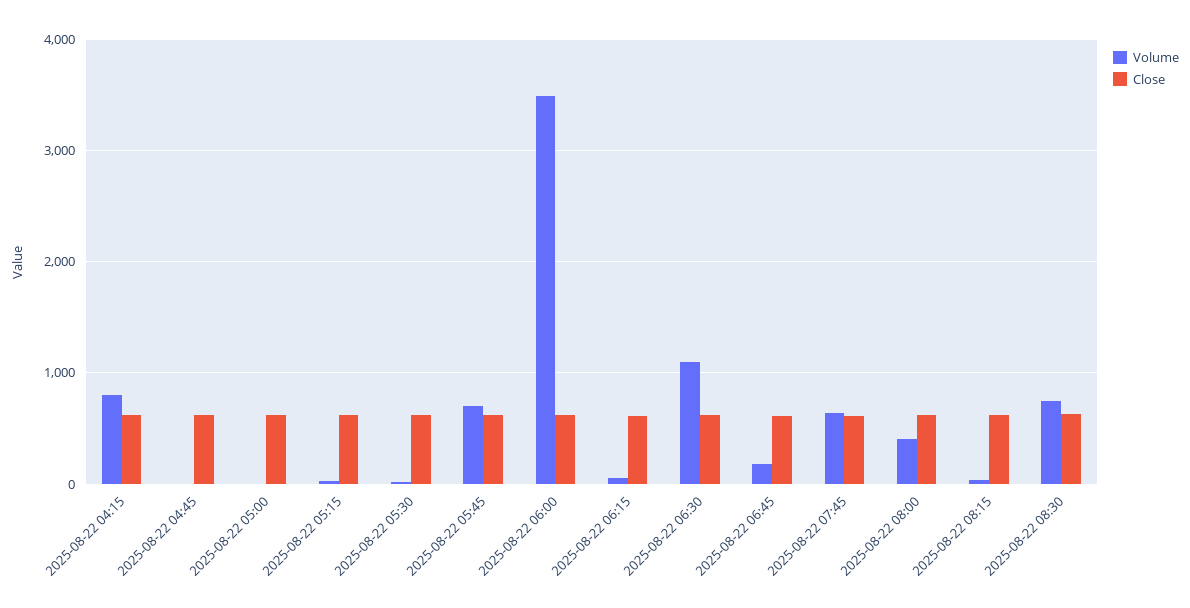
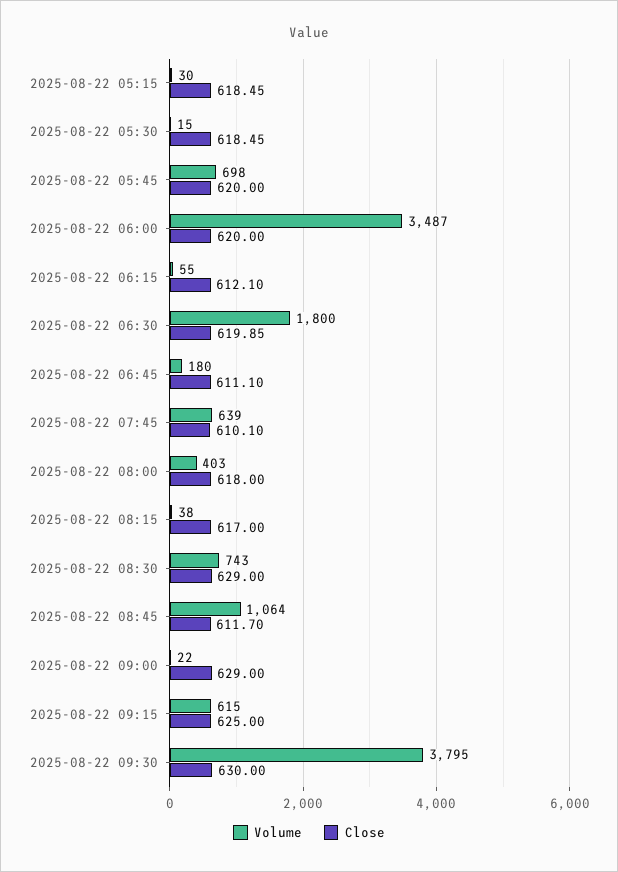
Volume, 2025-08-22 04:15: 800 -> none
Close, 2025-08-22 04:15: 600 -> none
Volume, 2025-08-22 04:45: 0 -> none
Close, 2025-08-22 04:45: 600 -> none
Volume, 2025-08-22 05:00: 0 -> none
Close, 2025-08-22 05:00: 600 -> none
Volume, 2025-08-22 06:30: 1100 -> 1800
Volume, 2025-08-22 08:45: none -> 1064
Close, 2025-08-22 08:45: none -> 611.7
Volume, 2025-08-22 09:00: none -> 22
Close, 2025-08-22 09:00: none -> 629
Volume, 2025-08-22 09:15: none -> 615
Close, 2025-08-22 09:15: none -> 625
Volume, 2025-08-22 09:30: none -> 3795
Close, 2025-08-22 09:30: none -> 630

